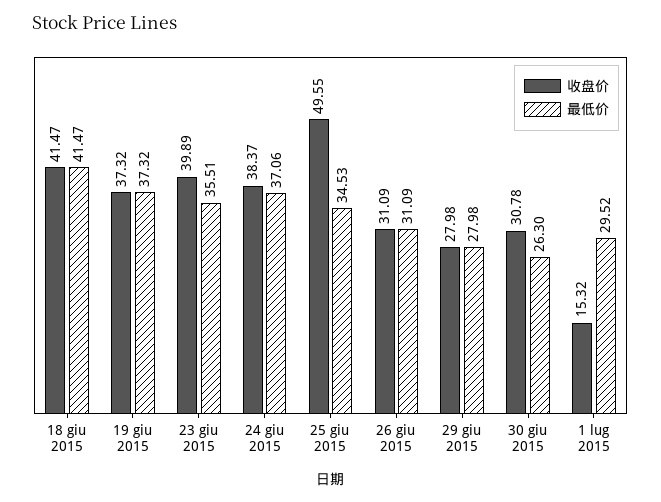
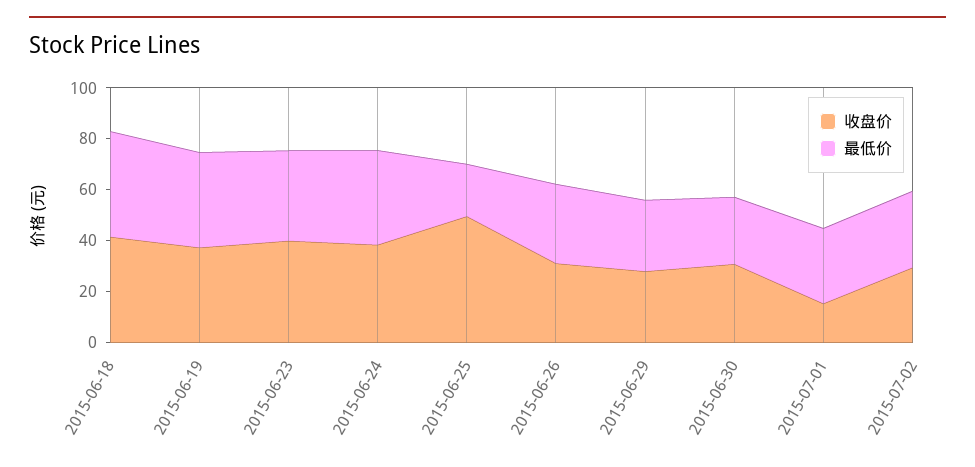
最低价, 25 giu 2015: 34.53 -> 20
收盘价, 2015-07-02: none -> 30
最低价, 2015-07-02: none -> 30

